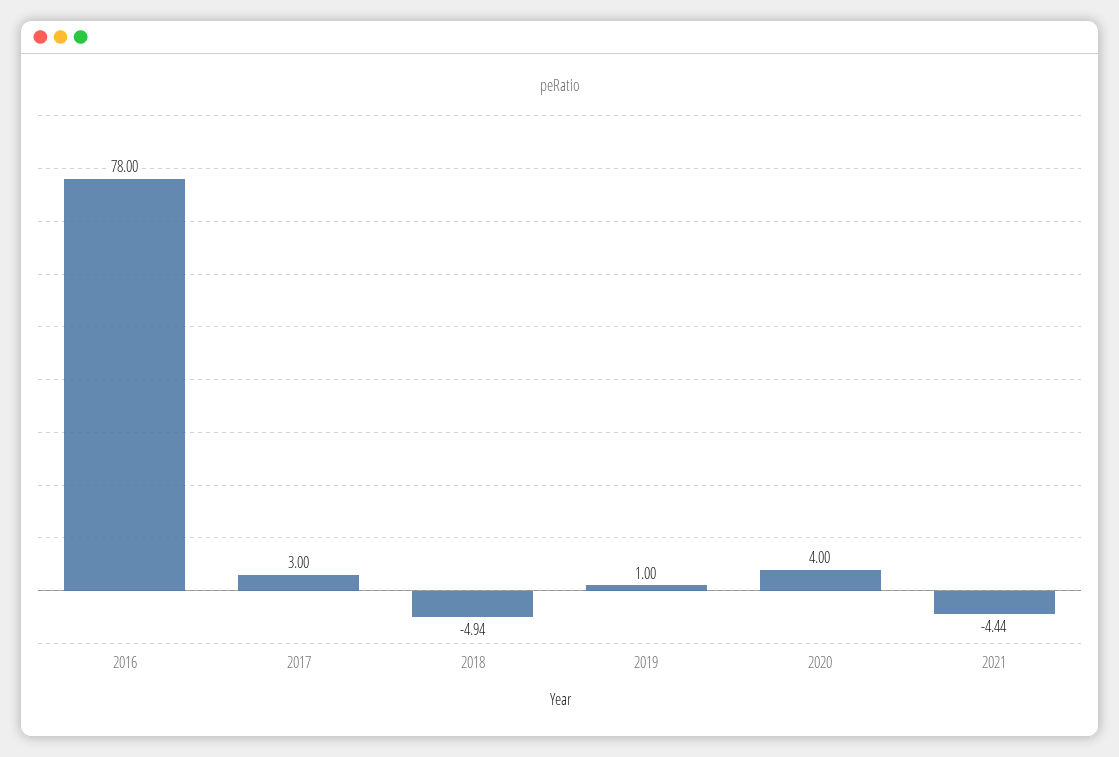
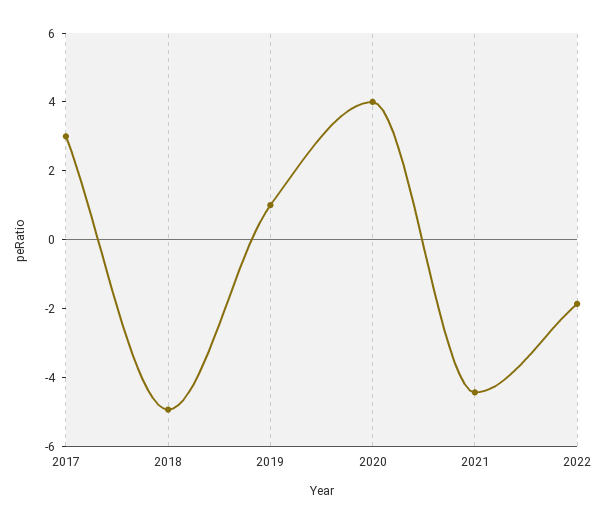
2016: 78 -> none
2022: none -> -2

